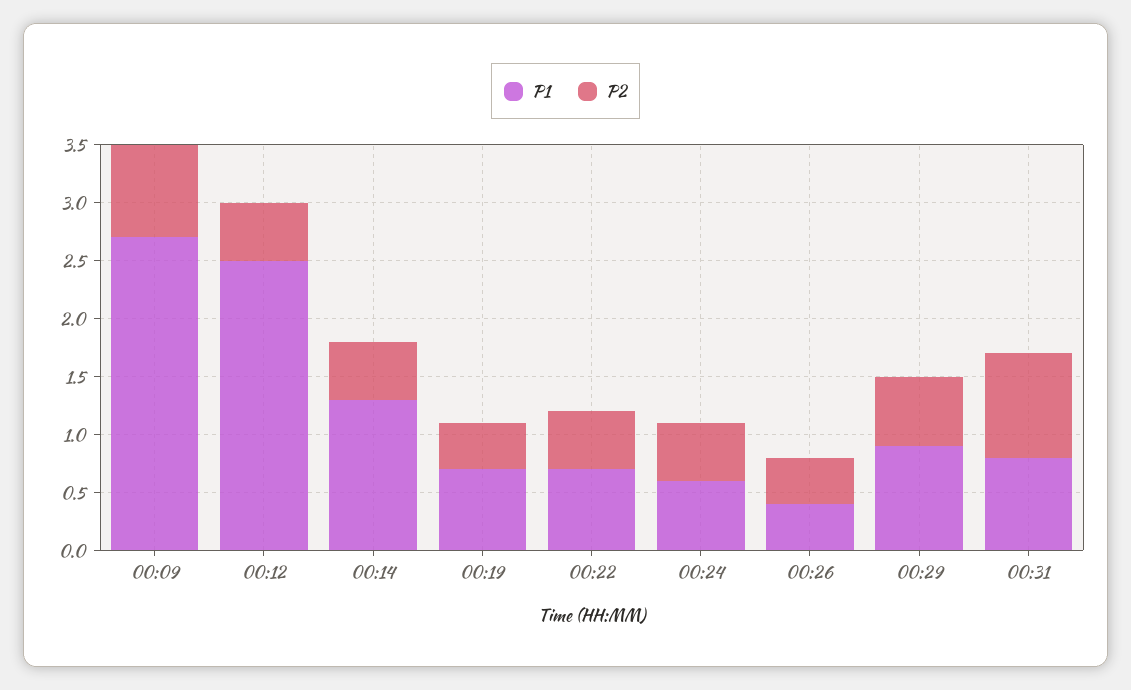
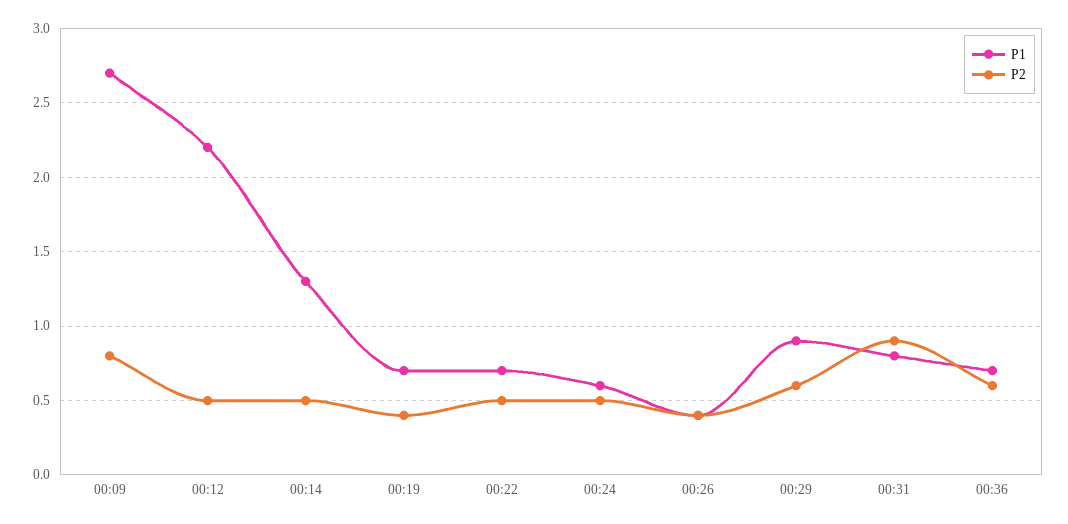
P1, 00:12: 2.5 -> 2.2
P1, 00:36: none -> 0.7
P2, 00:36: none -> 0.6

